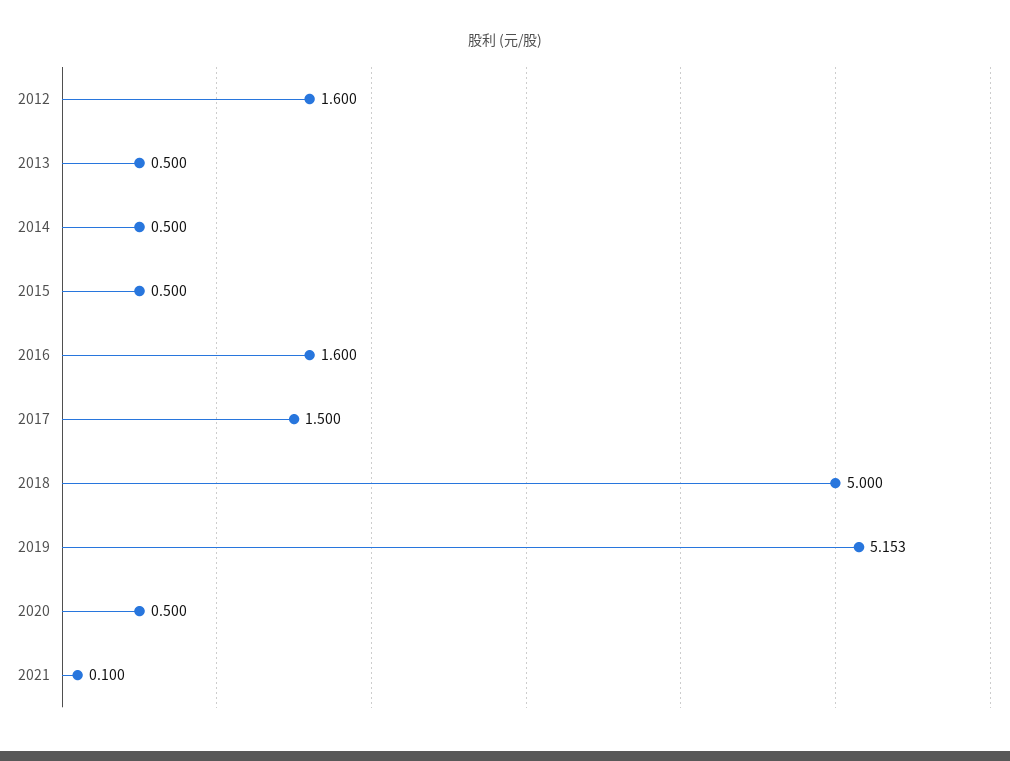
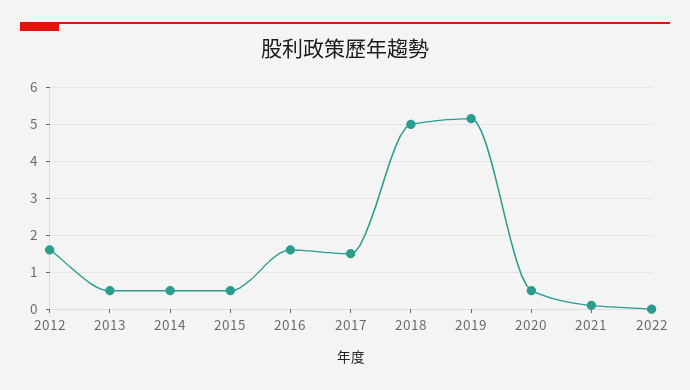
2022: none -> 0

